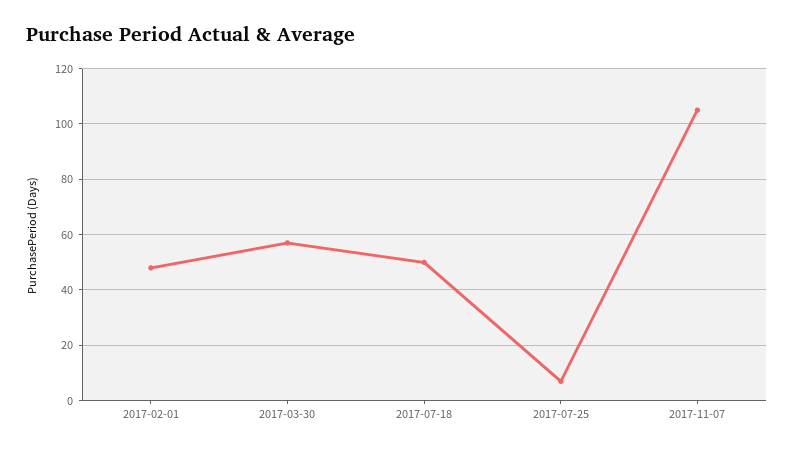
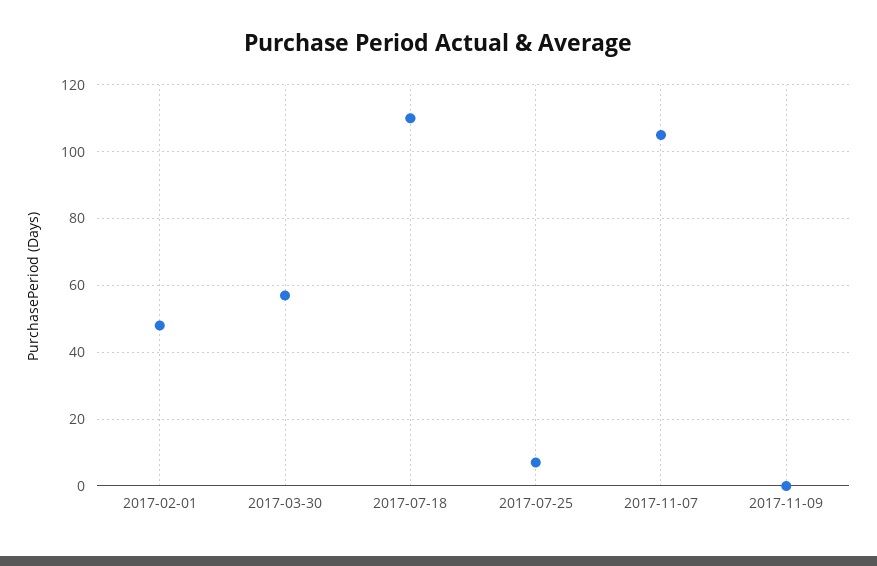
2017-07-18: 50 -> 110
2017-11-09: none -> 0

